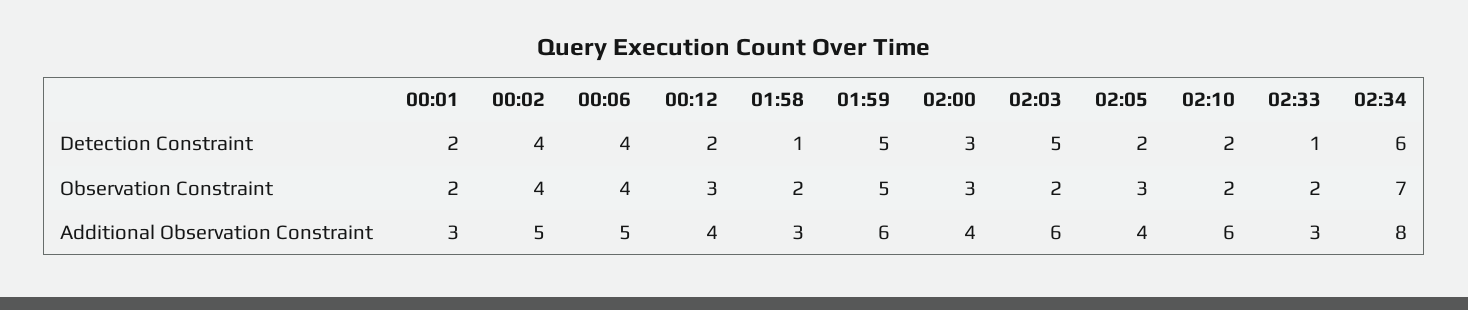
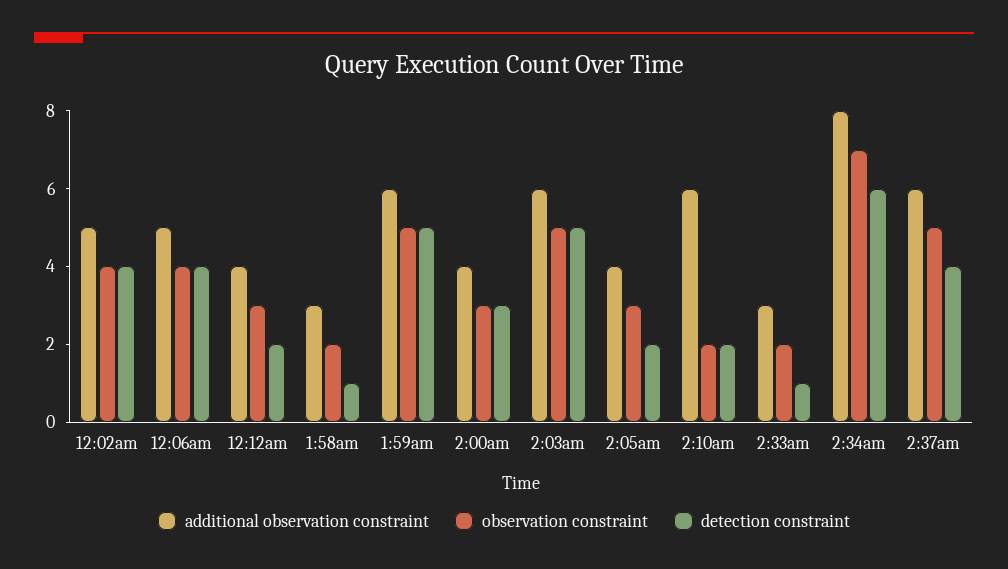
Detection Constraint, 00:01: 2 -> none
Observation Constraint, 00:01: 2 -> none
Observation Constraint, 02:03: 2 -> 5
Additional Observation Constraint, 00:01: 3 -> none
Additional Observation Constraint, 2:37am: none -> 6
Observation Constraint, 2:37am: none -> 5
Detection Constraint, 2:37am: none -> 4

